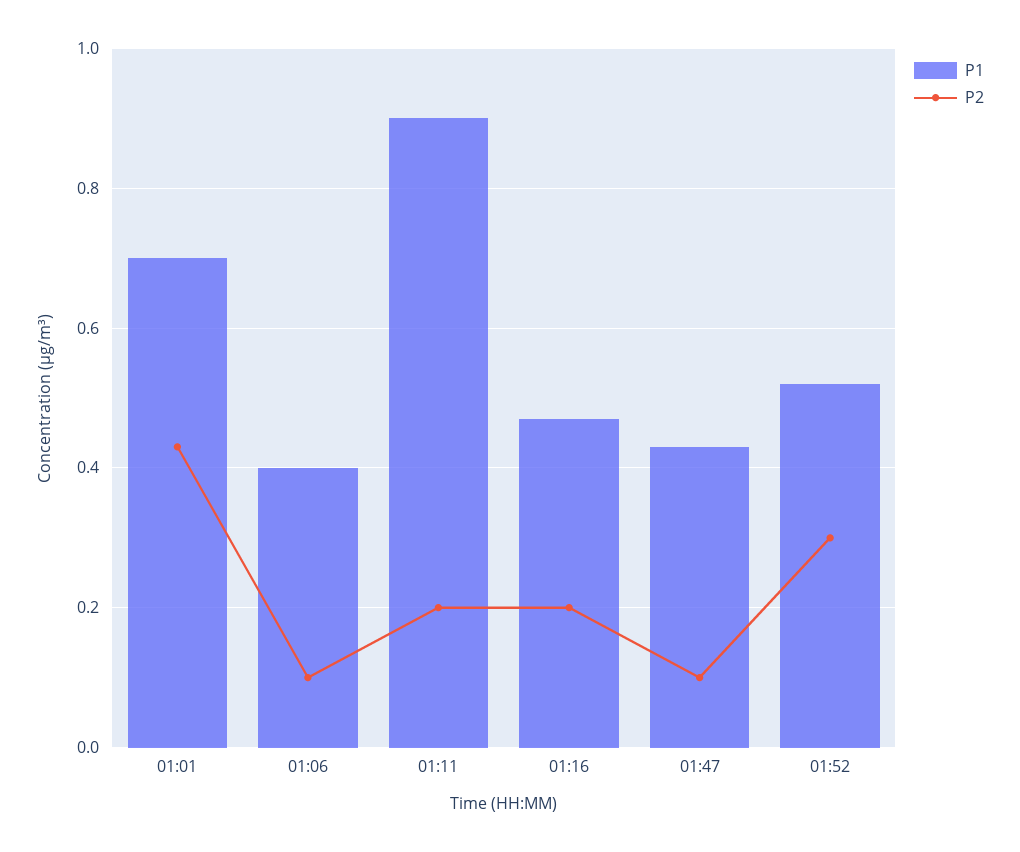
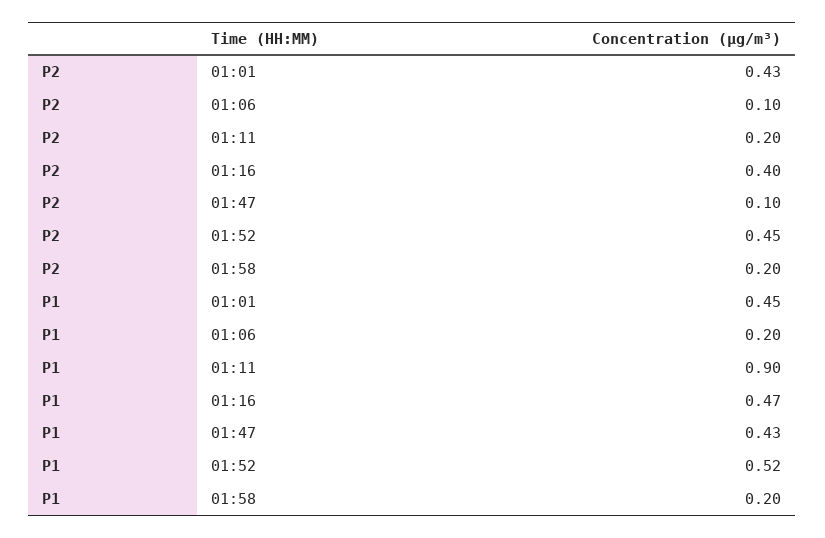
P1, 01:01: 0.7 -> 0.45
P1, 01:06: 0.4 -> 0.2
P2, 01:16: 0.2 -> 0.4
P2, 01:52: 0.3 -> 0.45
P2, 01:58: none -> 0.2
P1, 01:58: none -> 0.2

